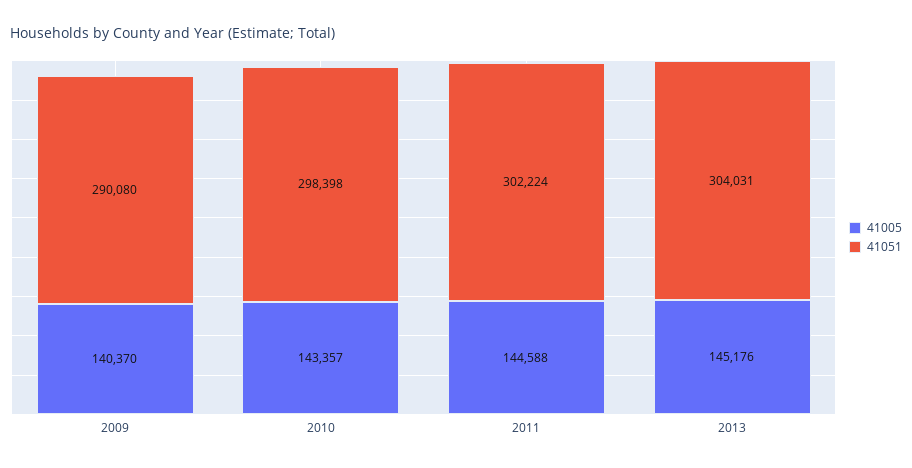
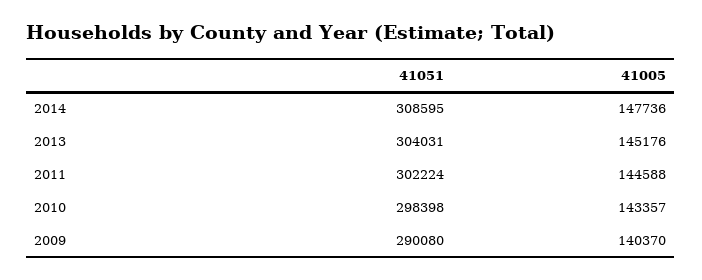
41051, 2014: none -> 308595
41005, 2014: none -> 147736

